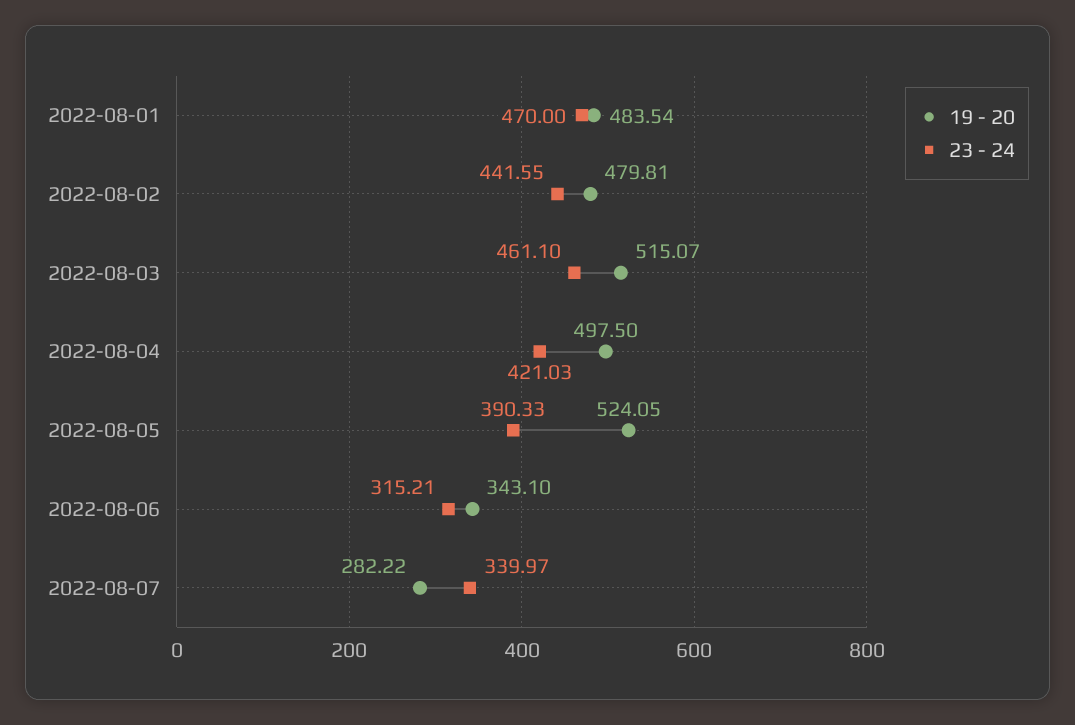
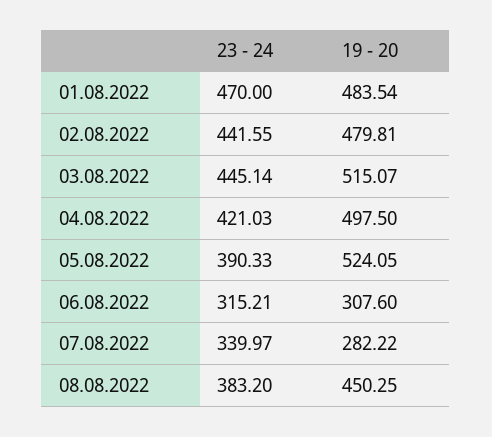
23 - 24, 2022-08-03: 461.1 -> 445.14
19 - 20, 2022-08-06: 343.1 -> 307.6
23 - 24, 08.08.2022: none -> 383.2
19 - 20, 08.08.2022: none -> 450.25

